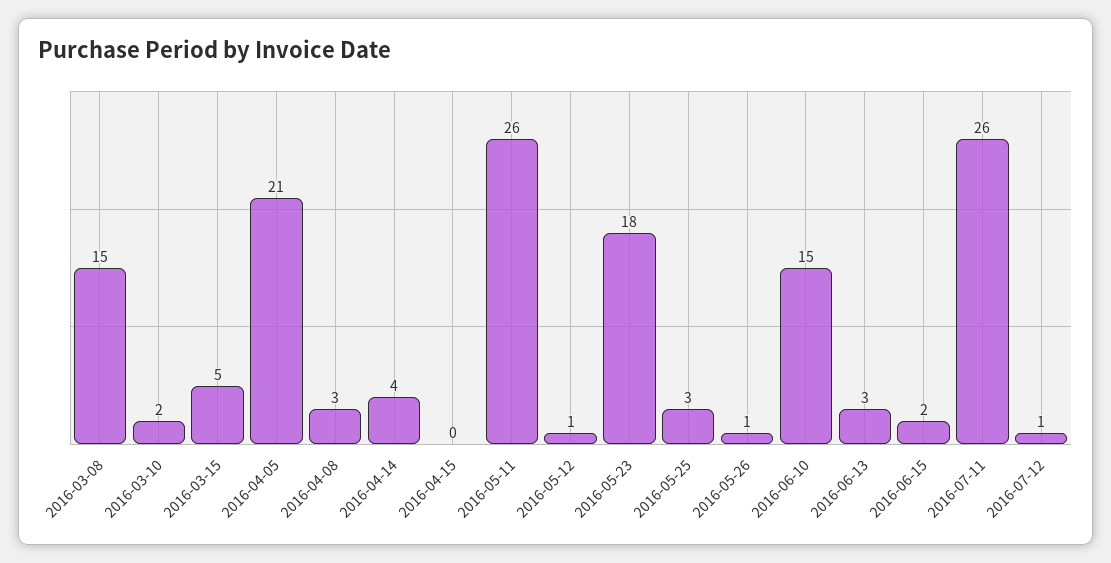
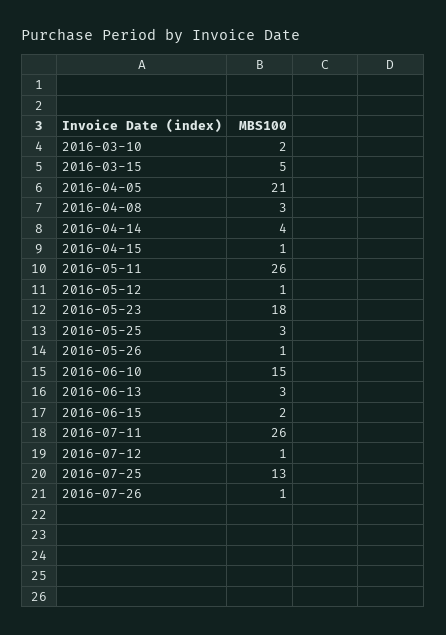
2016-03-08: 15 -> none
2016-04-15: 0 -> 1
2016-07-25: none -> 13
2016-07-26: none -> 1

